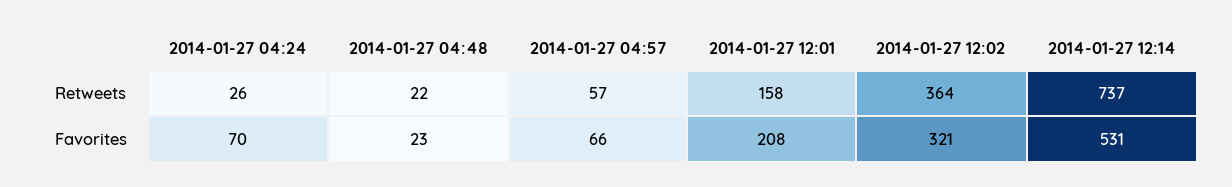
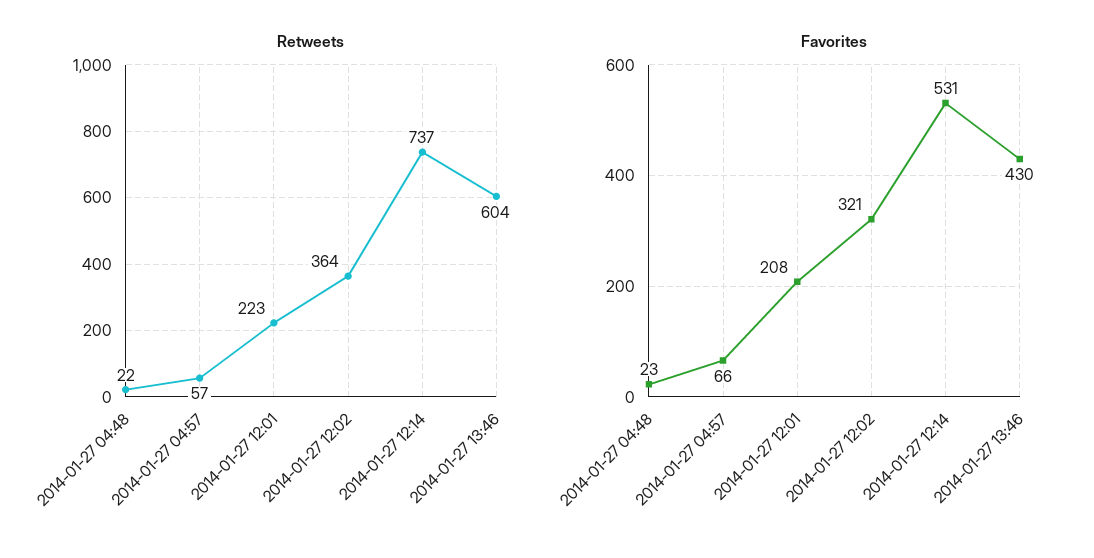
Retweets, 2014-01-27 04:24: 26 -> none
Retweets, 2014-01-27 12:01: 158 -> 223
Favorites, 2014-01-27 04:24: 70 -> none
Retweets, 2014-01-27 13:46: none -> 604
Favorites, 2014-01-27 13:46: none -> 430

